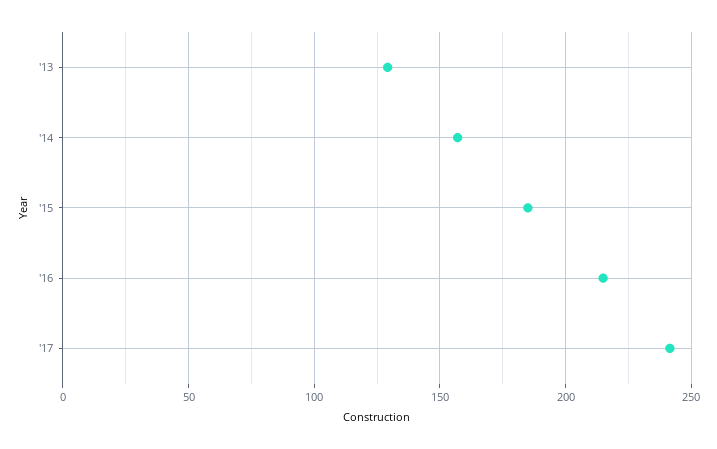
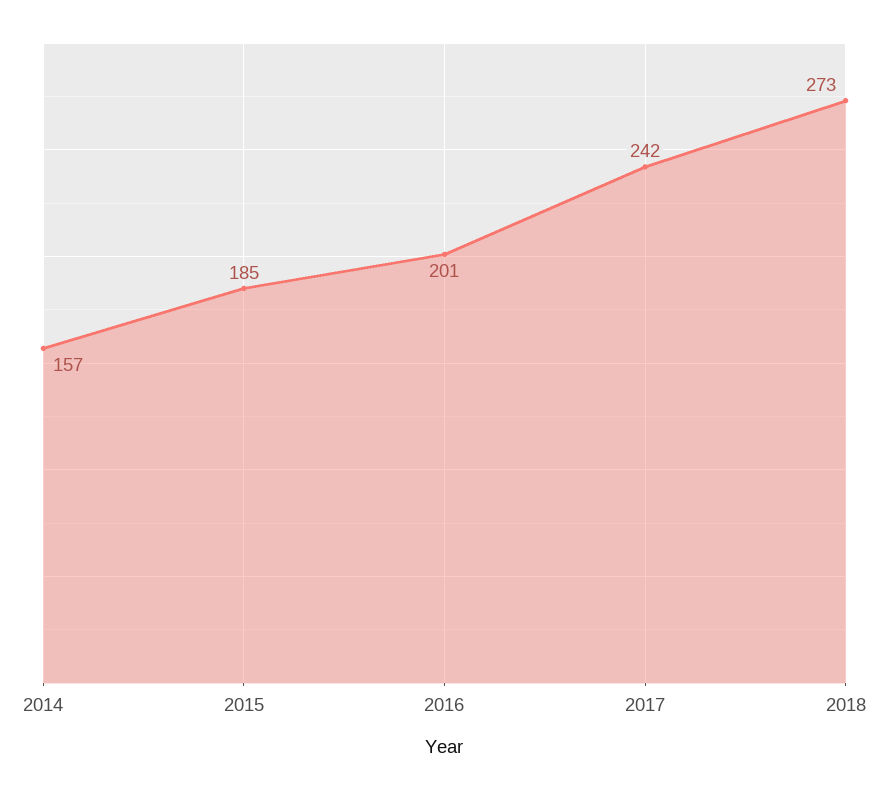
'13: 130 -> none
'16: 215 -> 201
2018: none -> 273

